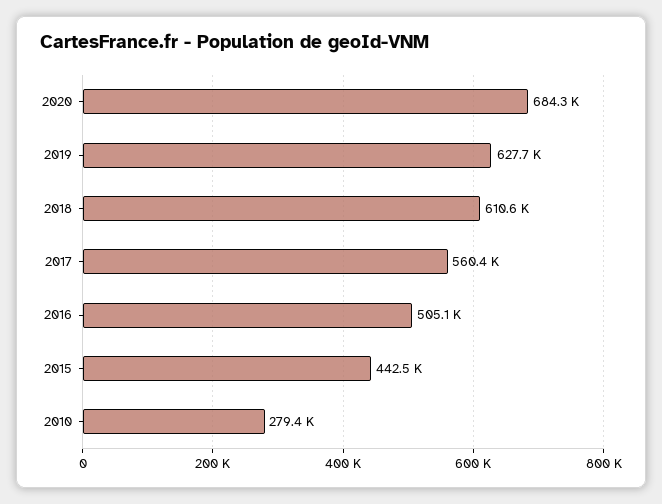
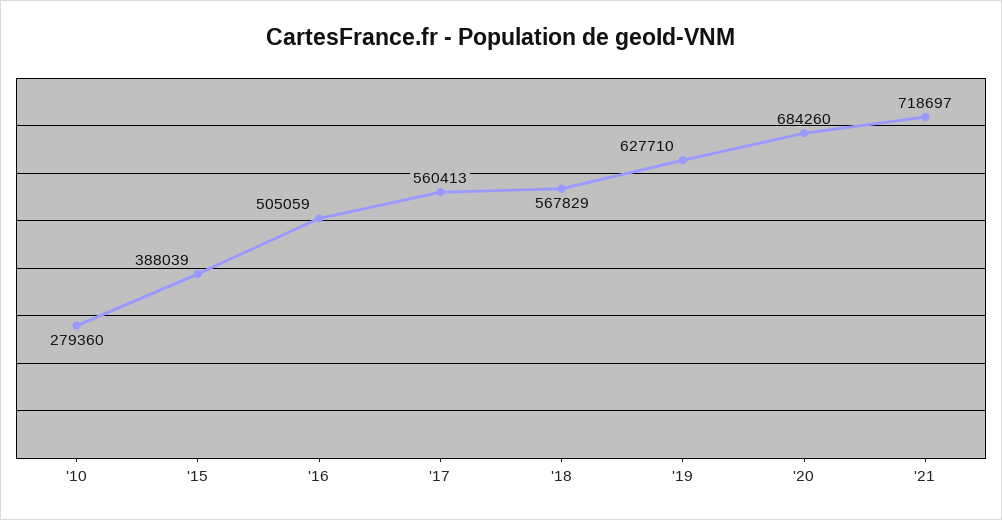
2018: 610600 -> 567829
2015: 442500 -> 388039
'21: none -> 718697

